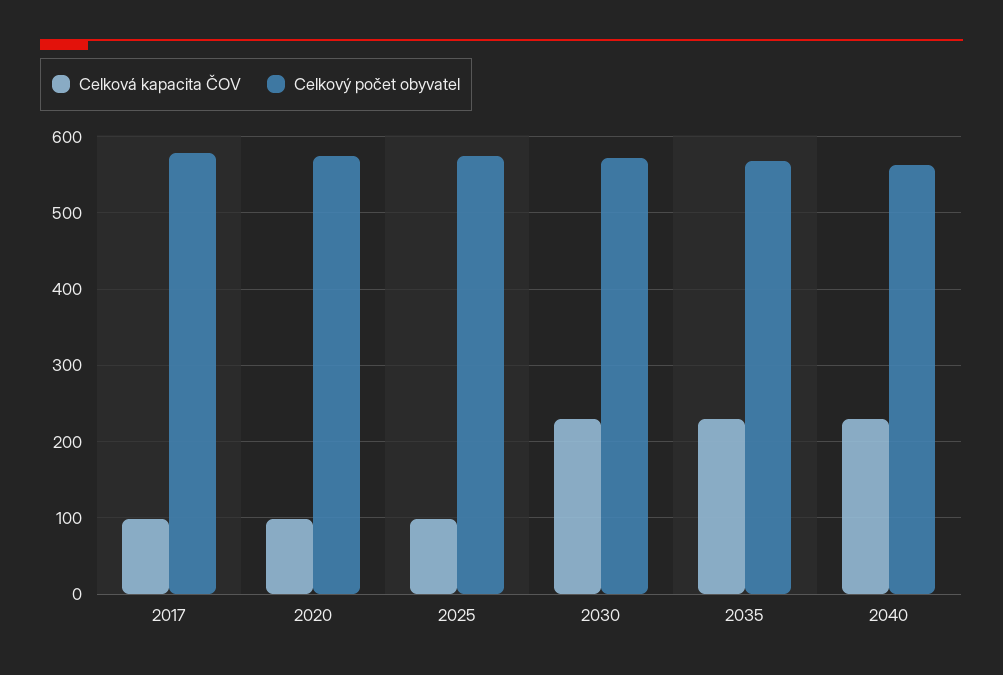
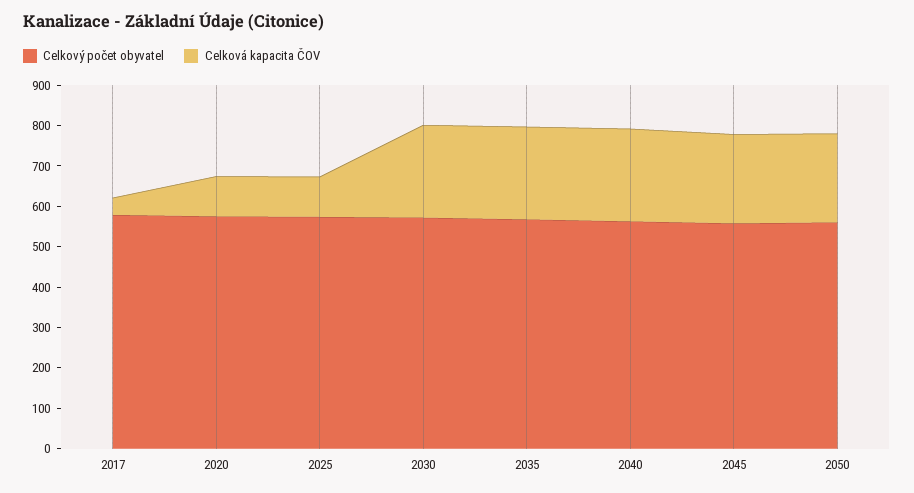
Celková kapacita ČOV, 2017: 100 -> 40
Celkový počet obyvatel, 2045: none -> 560
Celková kapacita ČOV, 2045: none -> 220
Celkový počet obyvatel, 2050: none -> 560
Celková kapacita ČOV, 2050: none -> 220

